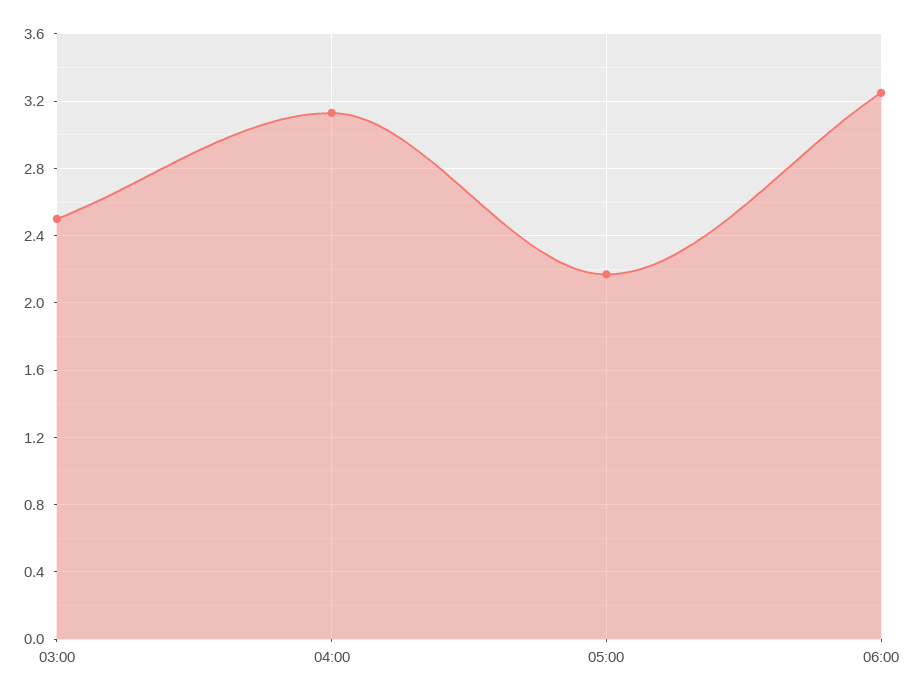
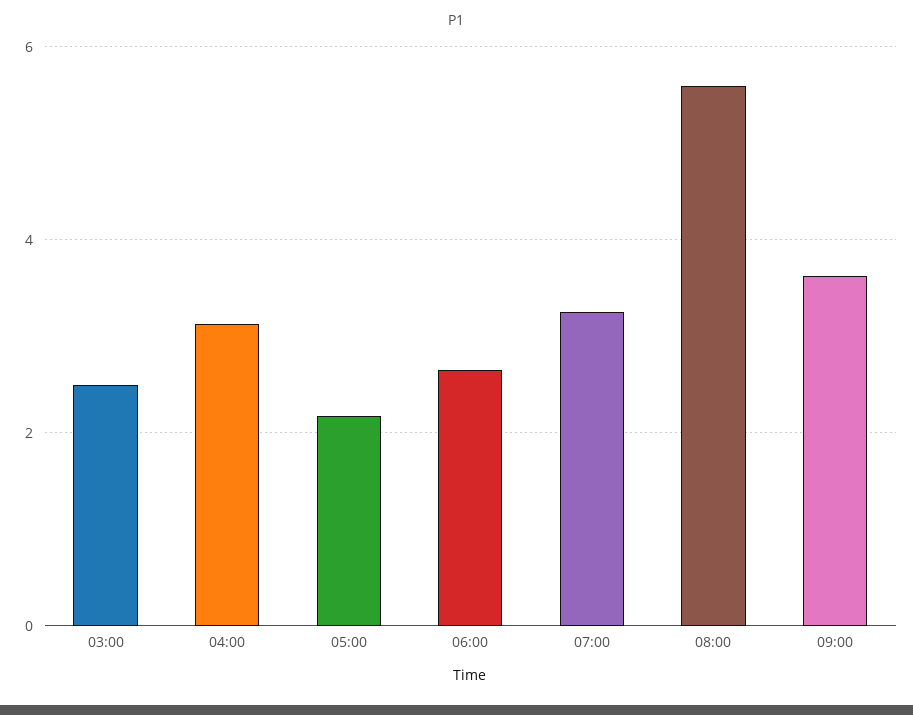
06:00: 3.25 -> 2.6
07:00: none -> 3.2
08:00: none -> 5.6
09:00: none -> 3.6

